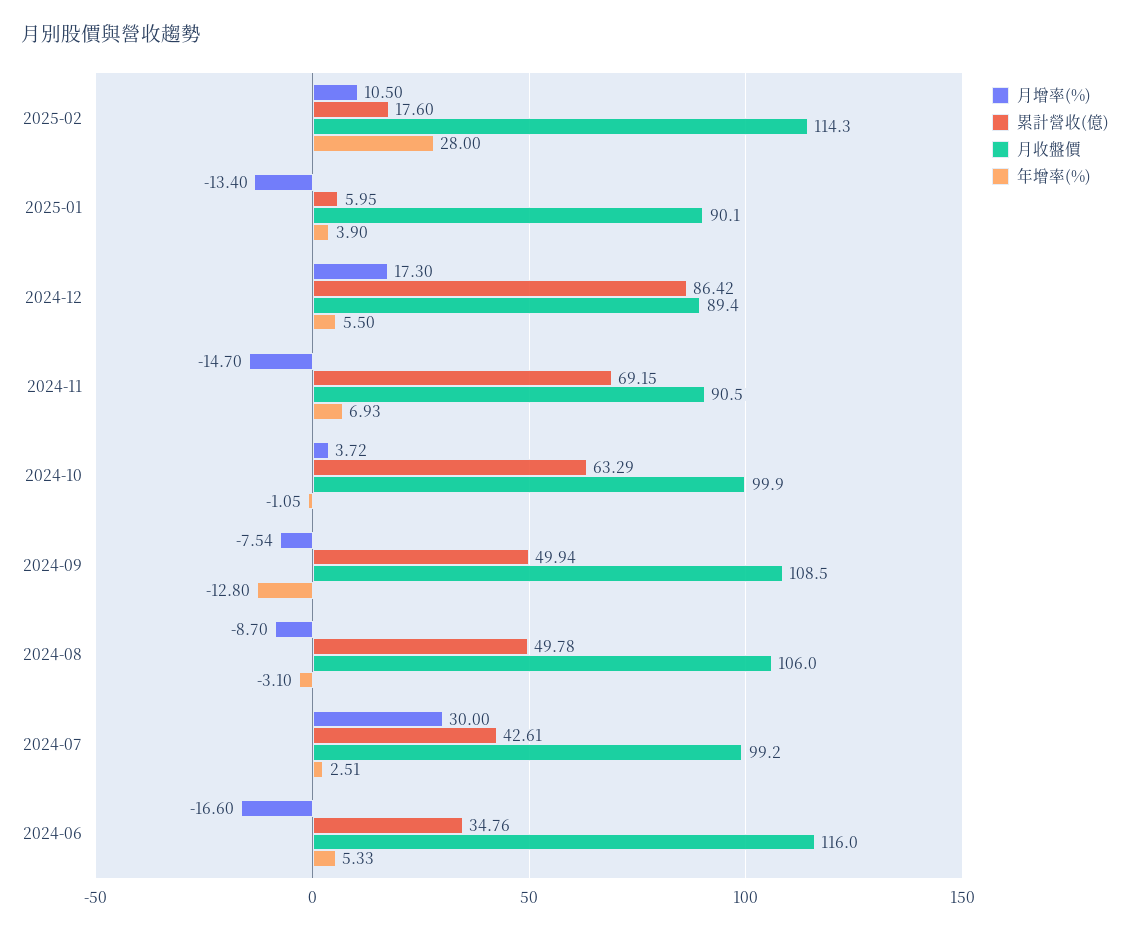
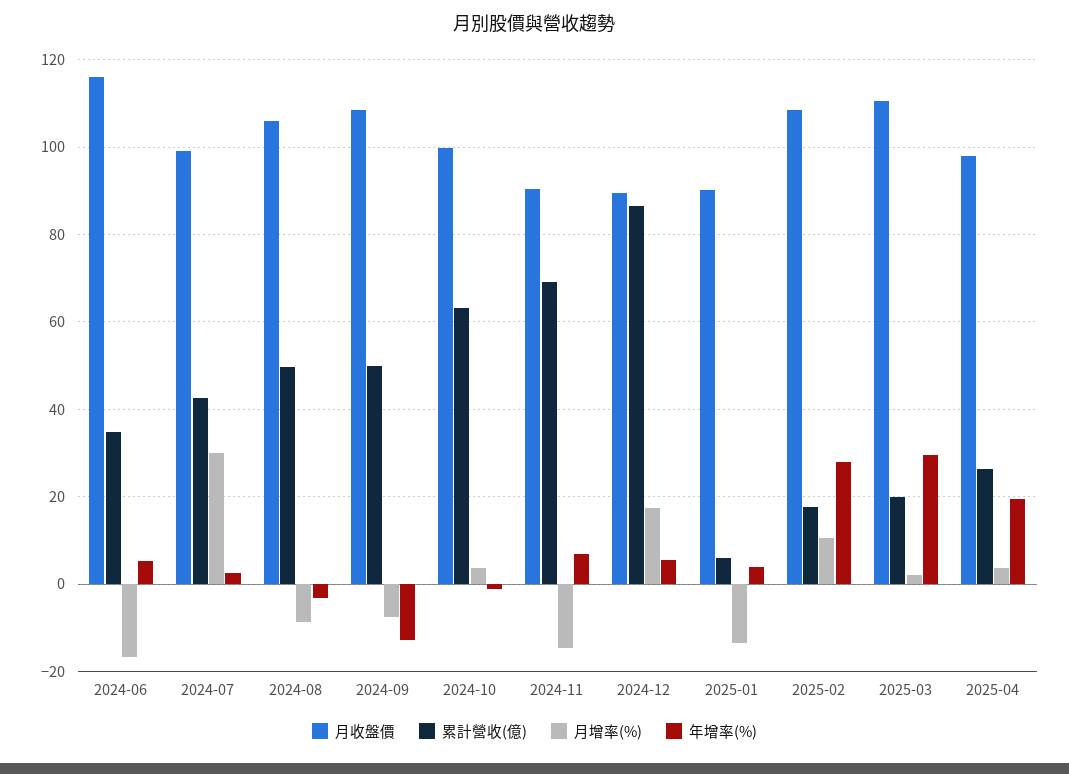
月收盤價, 2025-02: 114.3 -> 108
月收盤價, 2025-03: none -> 110
累計營收(億), 2025-03: none -> 20
月增率(%), 2025-03: none -> 2
年增率(%), 2025-03: none -> 30
月收盤價, 2025-04: none -> 98
累計營收(億), 2025-04: none -> 26
月增率(%), 2025-04: none -> 4
年增率(%), 2025-04: none -> 20

